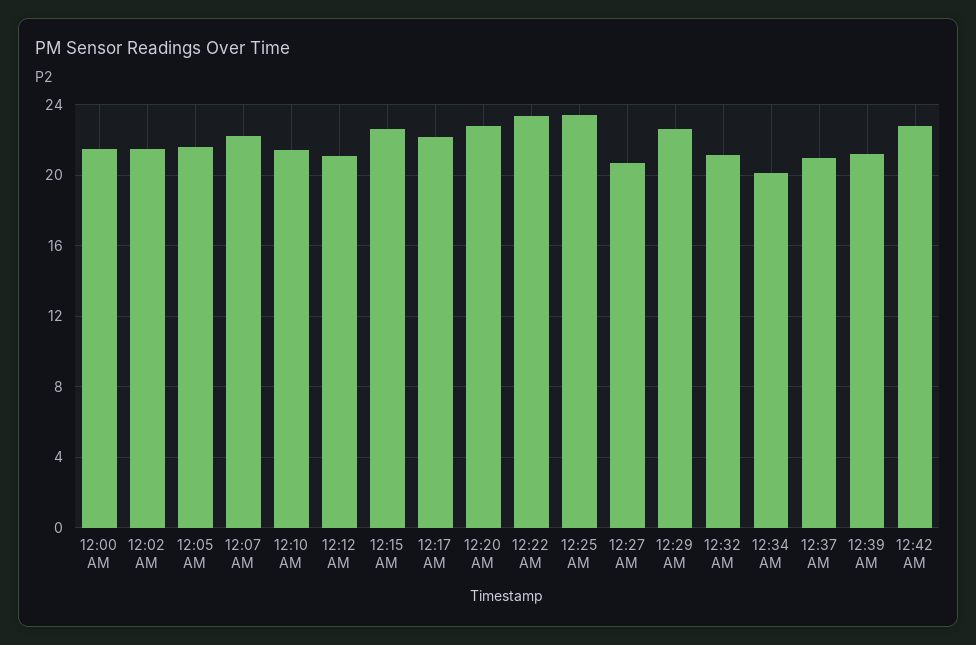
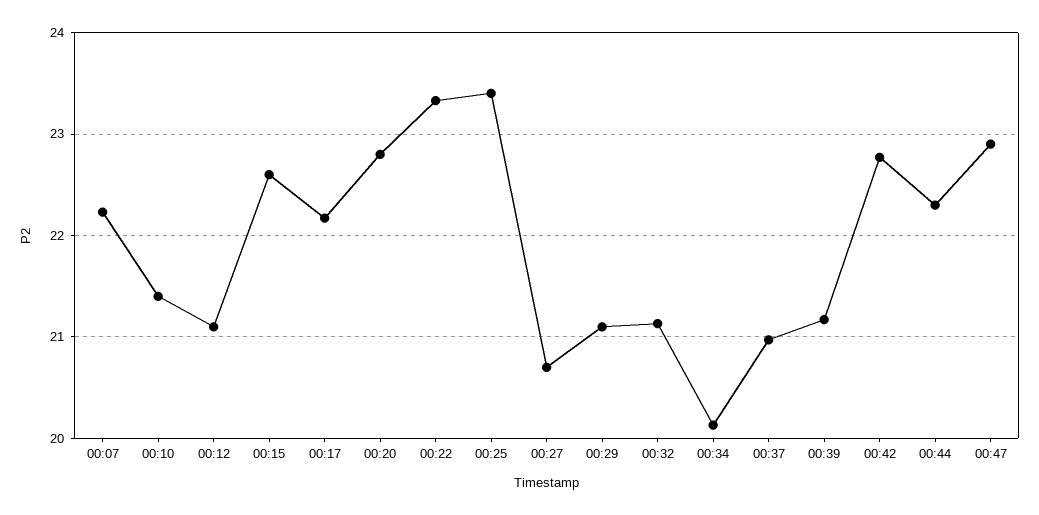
12:00 AM: 21.5 -> none
12:02 AM: 21.5 -> none
12:05 AM: 21.5 -> none
12:29 AM: 22.5 -> 21.1
00:44: none -> 22.3
00:47: none -> 22.9

